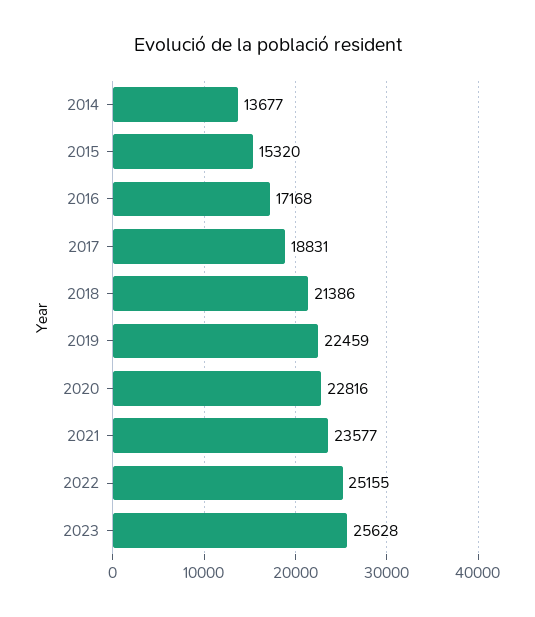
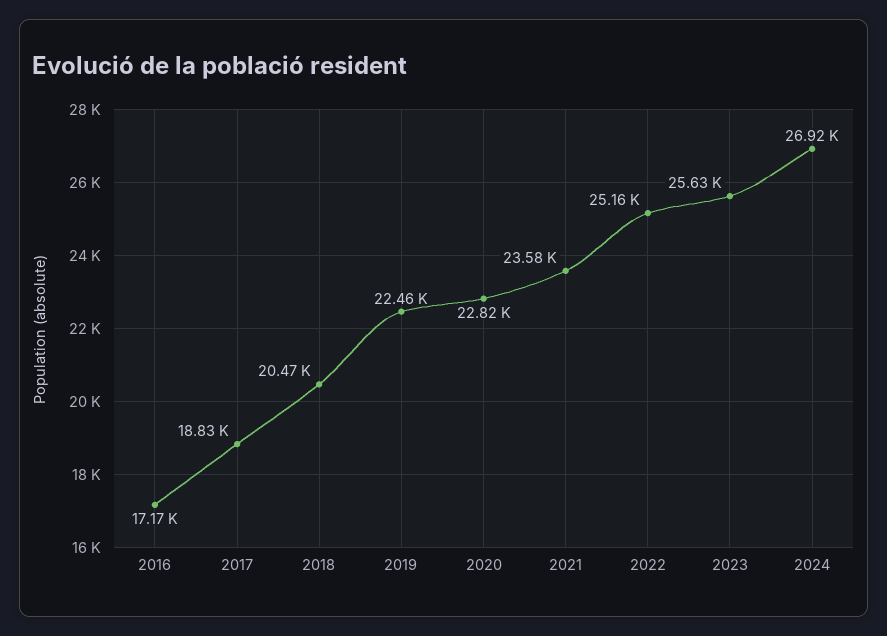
2014: 13677 -> none
2015: 15320 -> none
2018: 21386 -> 20470
2024: none -> 26920

